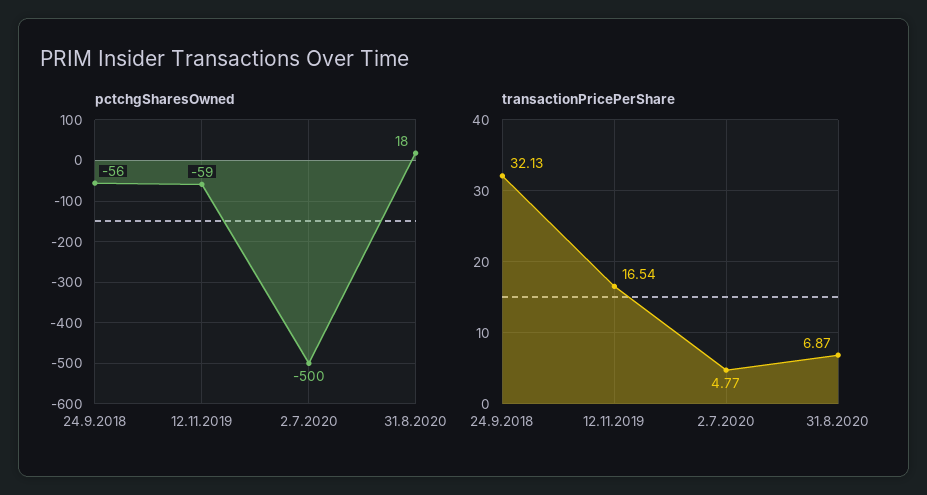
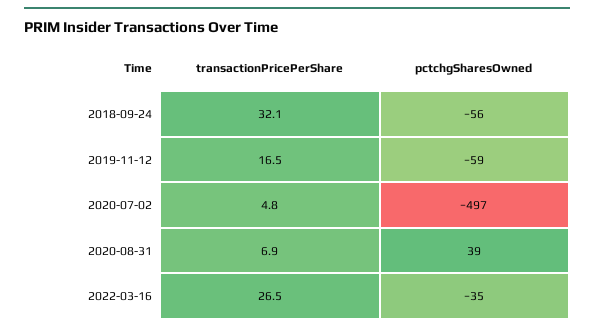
pctchgSharesOwned, 2.7.2020: -500 -> -497
pctchgSharesOwned, 31.8.2020: 18 -> 39
transactionPricePerShare, 2022-03-16: none -> 26.5
pctchgSharesOwned, 2022-03-16: none -> -35

